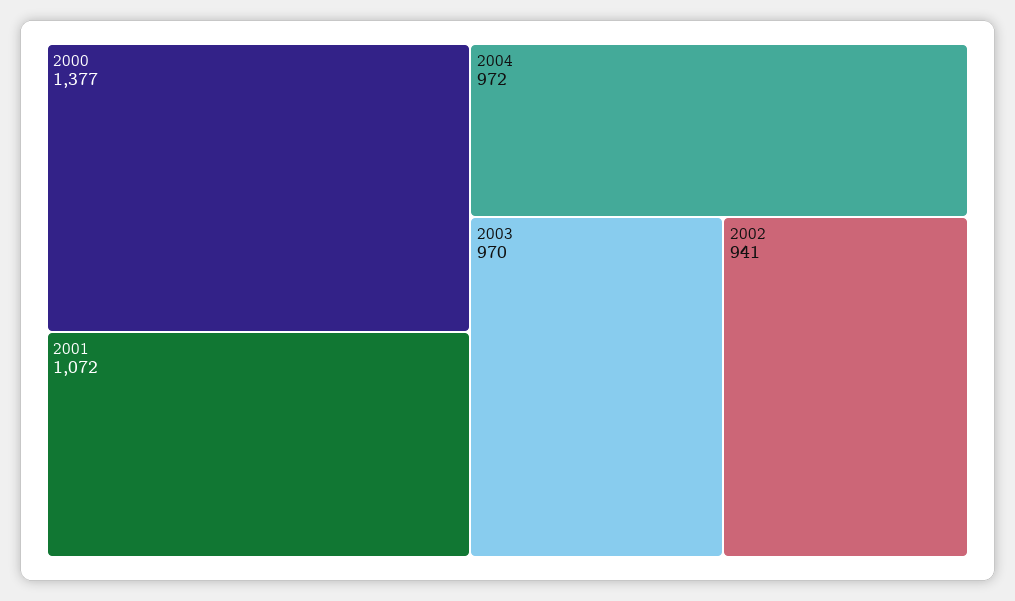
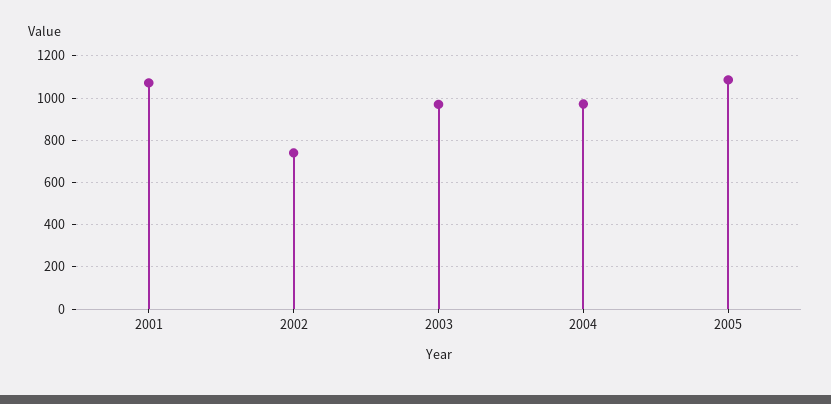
2000: 1377 -> none
2002: 941 -> 750
2005: none -> 1100

